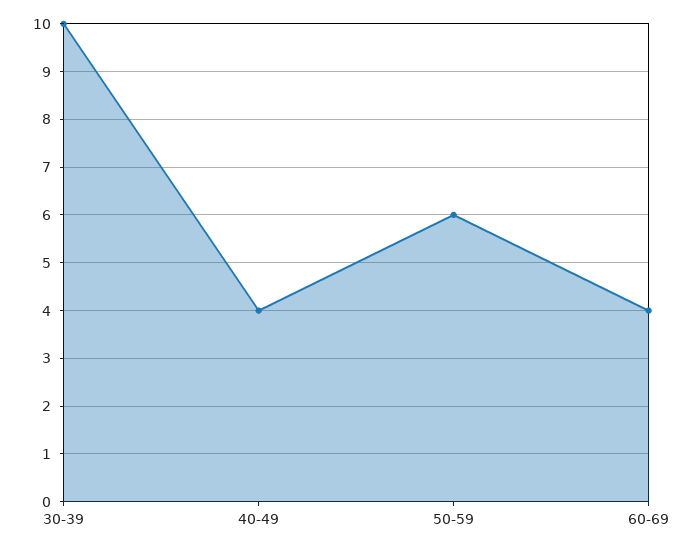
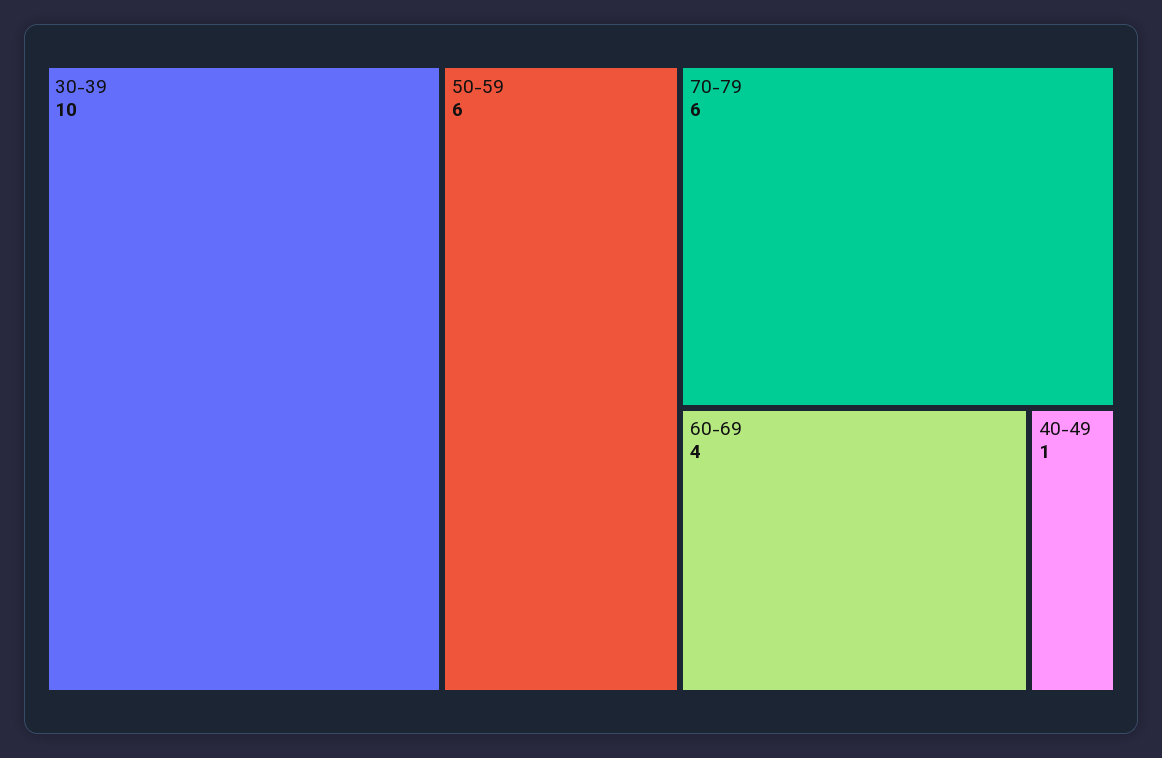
40-49: 4 -> 1
70-79: none -> 6

